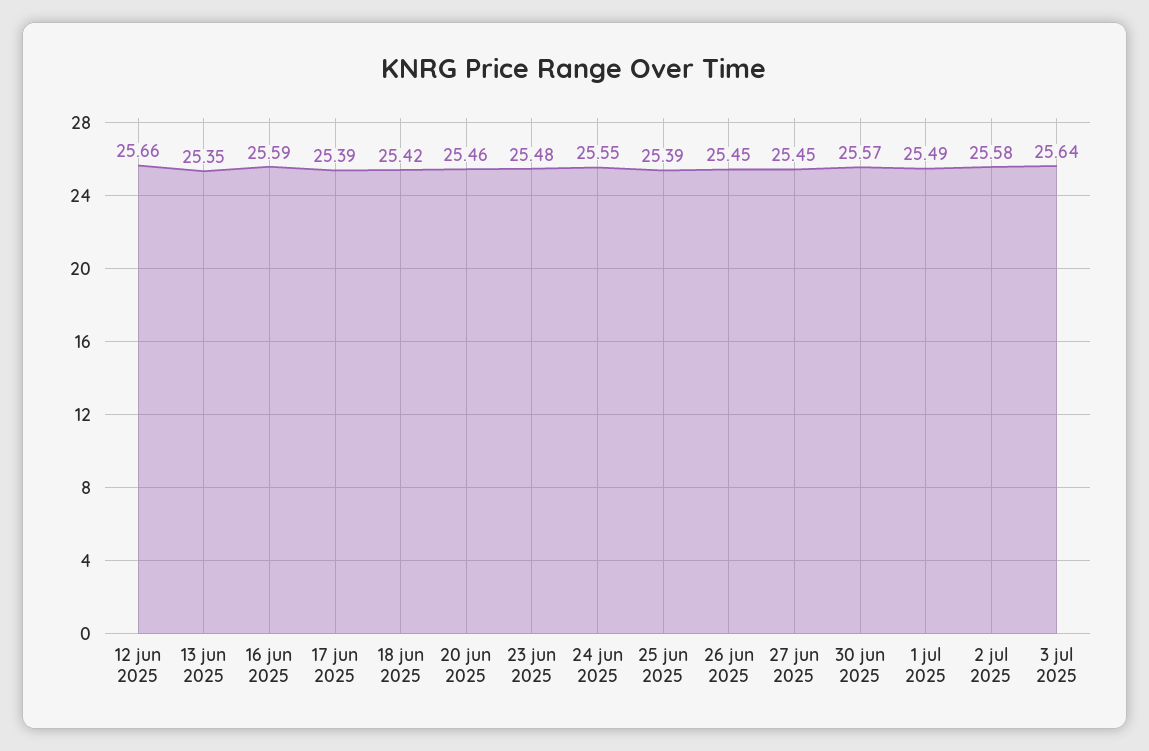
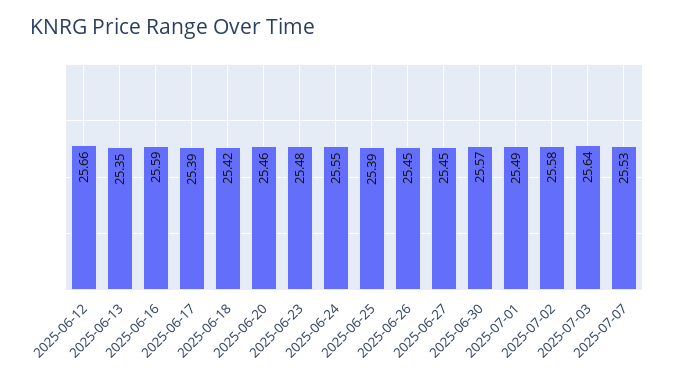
2025-07-07: none -> 25.53

